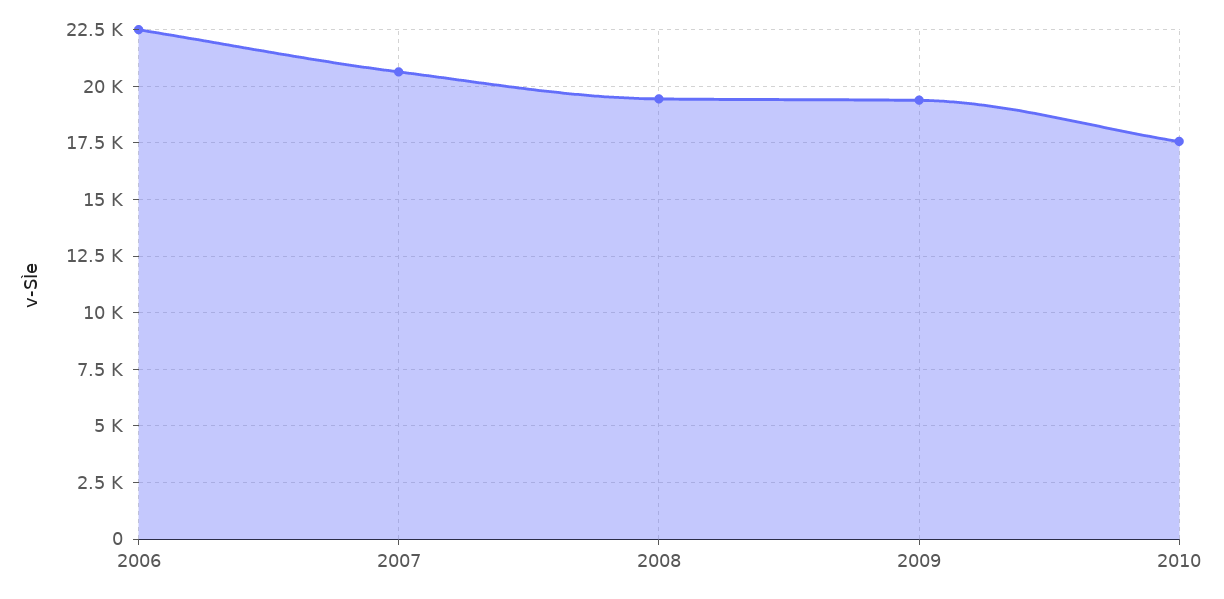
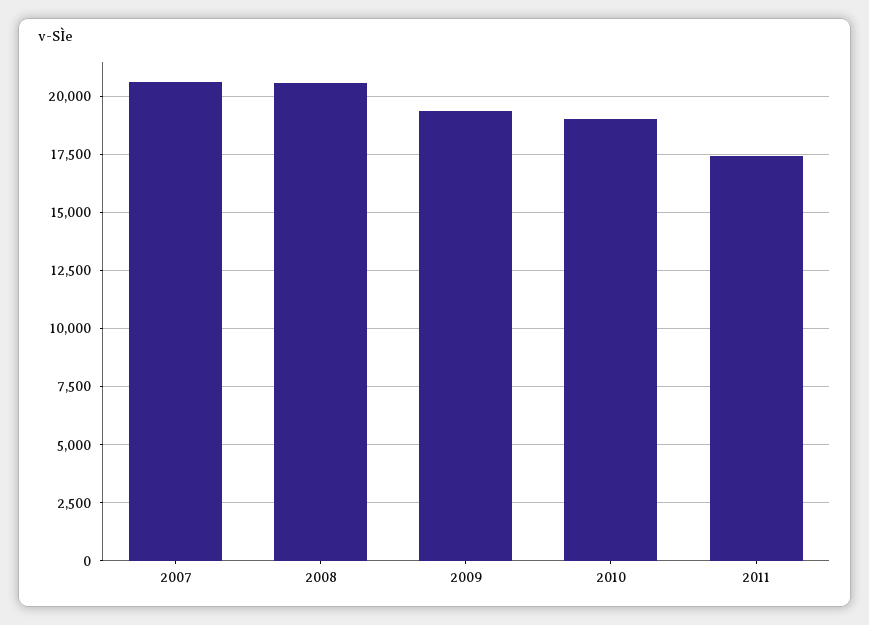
2006: 22500 -> none
2008: 19500 -> 20500
2010: 17500 -> 19000
2011: none -> 17500

